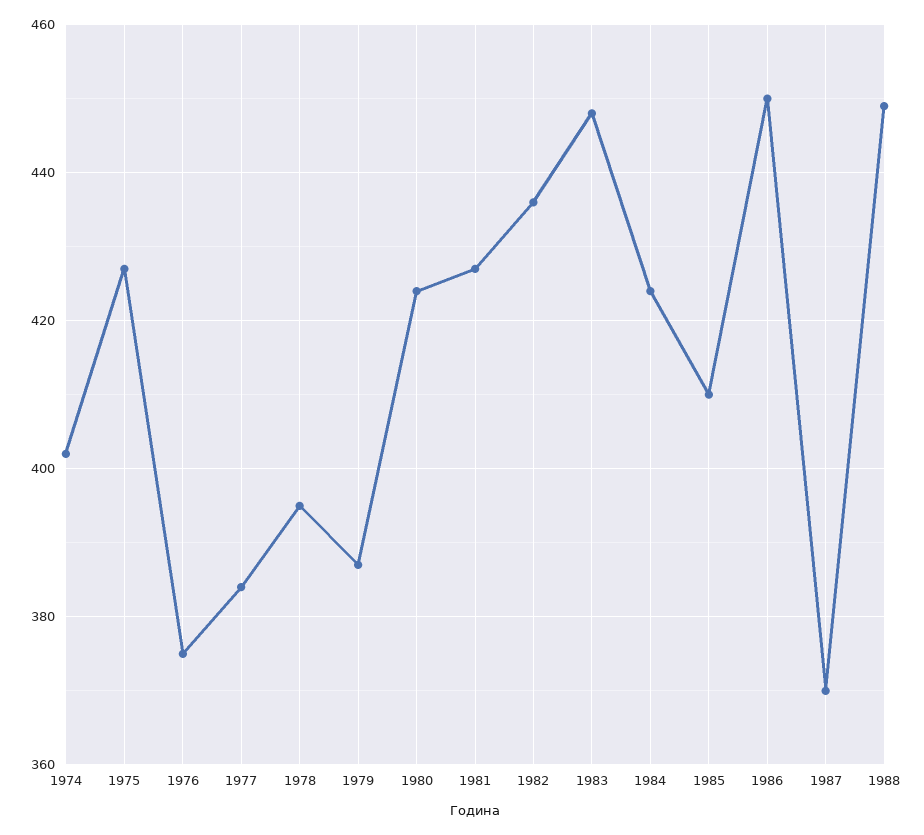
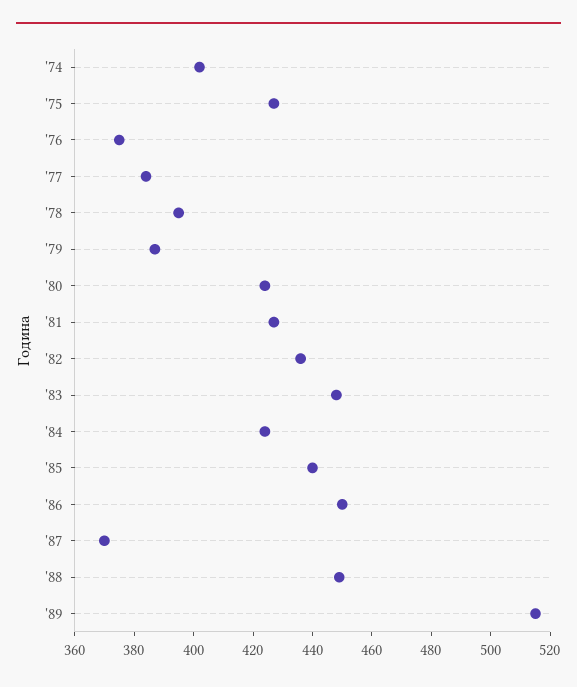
1985: 410 -> 440
'89: none -> 515

